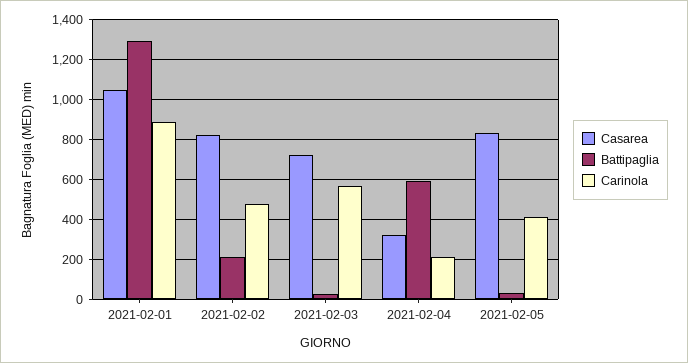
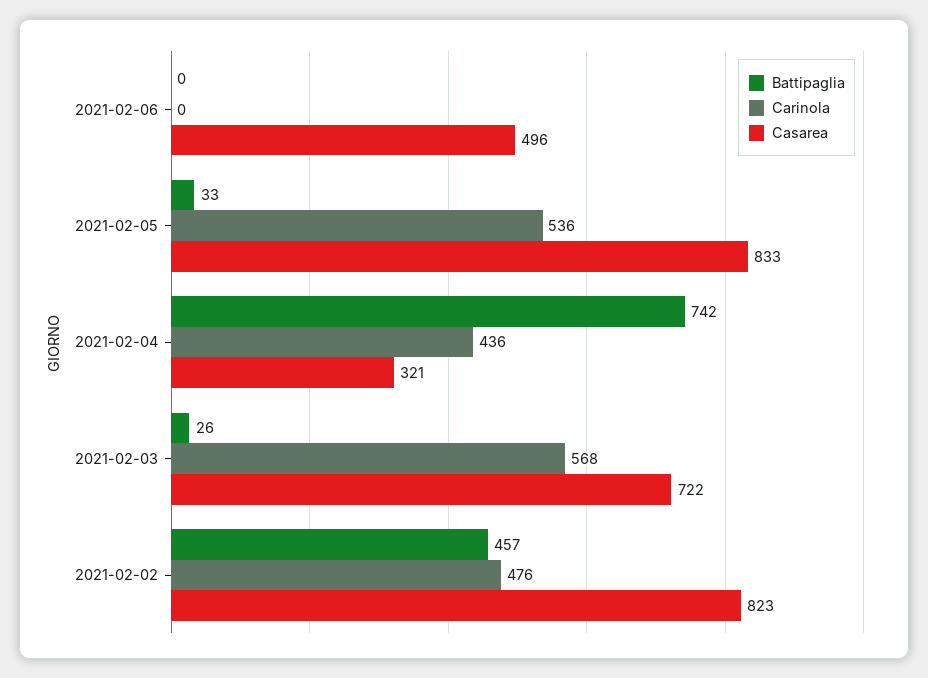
Casarea, 2021-02-01: 1050 -> none
Battipaglia, 2021-02-01: 1300 -> none
Carinola, 2021-02-01: 900 -> none
Battipaglia, 2021-02-02: 200 -> 457
Battipaglia, 2021-02-04: 600 -> 742
Carinola, 2021-02-04: 200 -> 436
Carinola, 2021-02-05: 400 -> 536
Battipaglia, 2021-02-06: none -> 0
Carinola, 2021-02-06: none -> 0
Casarea, 2021-02-06: none -> 496

